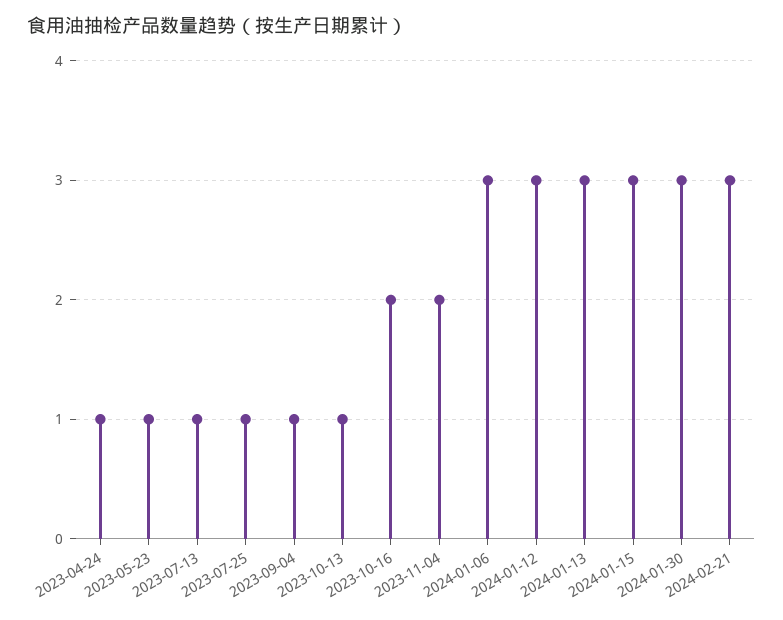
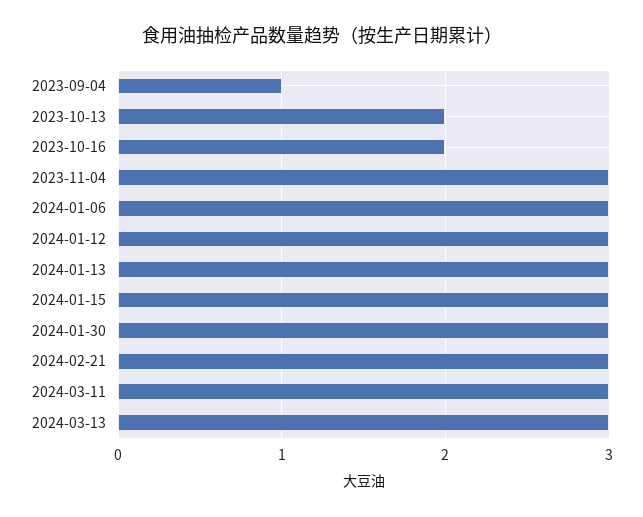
2023-04-24: 1 -> none
2023-05-23: 1 -> none
2023-07-13: 1 -> none
2023-07-25: 1 -> none
2023-10-13: 1 -> 2
2023-11-04: 2 -> 3
2024-03-11: none -> 3
2024-03-13: none -> 3

